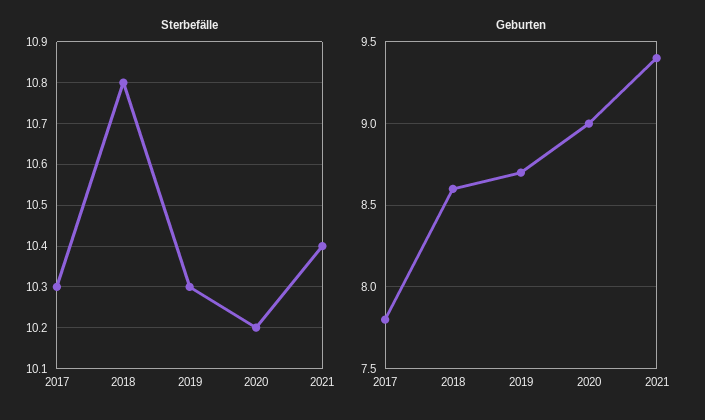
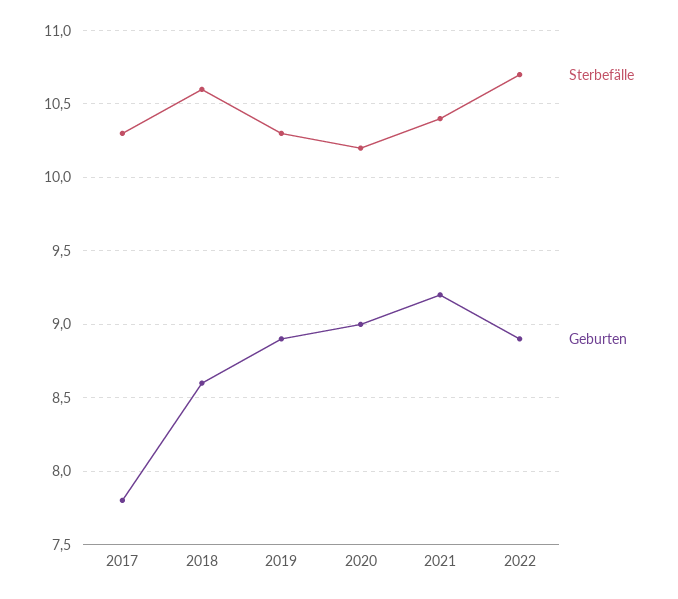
Sterbefälle, 2018: 10.8 -> 10.6
Geburten, 2019: 8.7 -> 8.9
Geburten, 2021: 9.4 -> 9.2
Sterbefälle, 2022: none -> 10.7
Geburten, 2022: none -> 8.9

